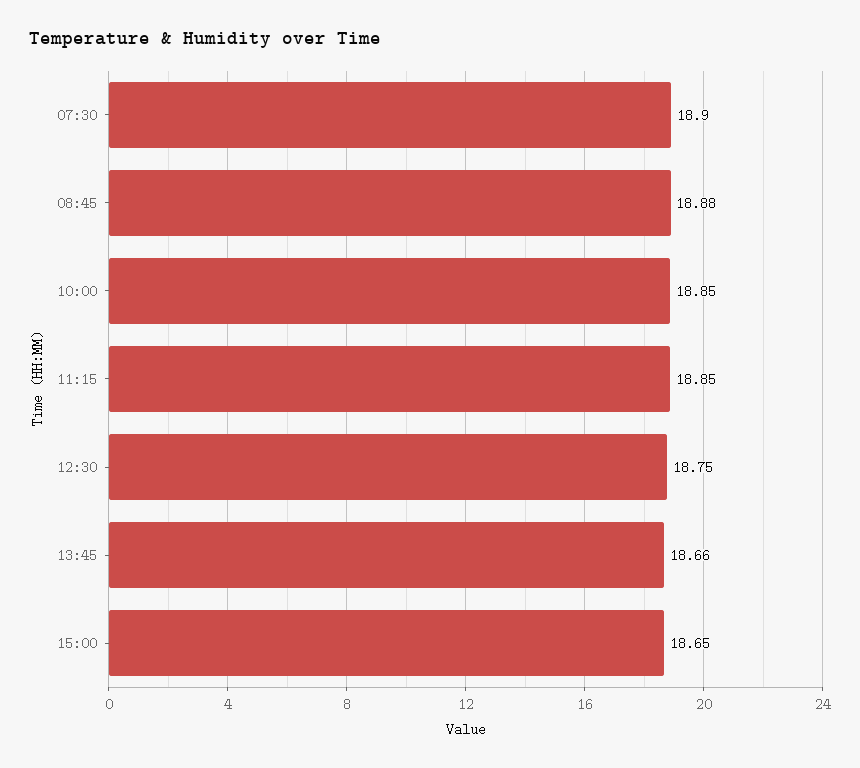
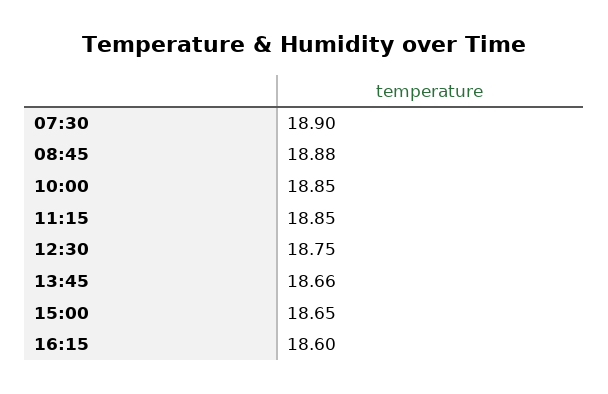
16:15: none -> 18.6

